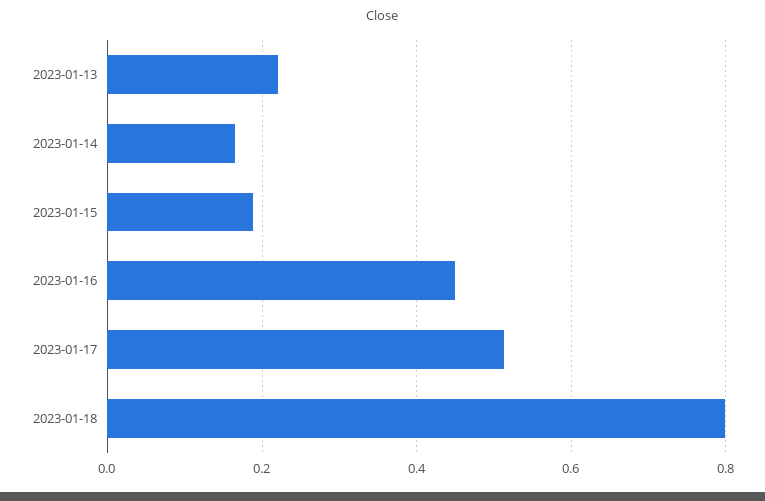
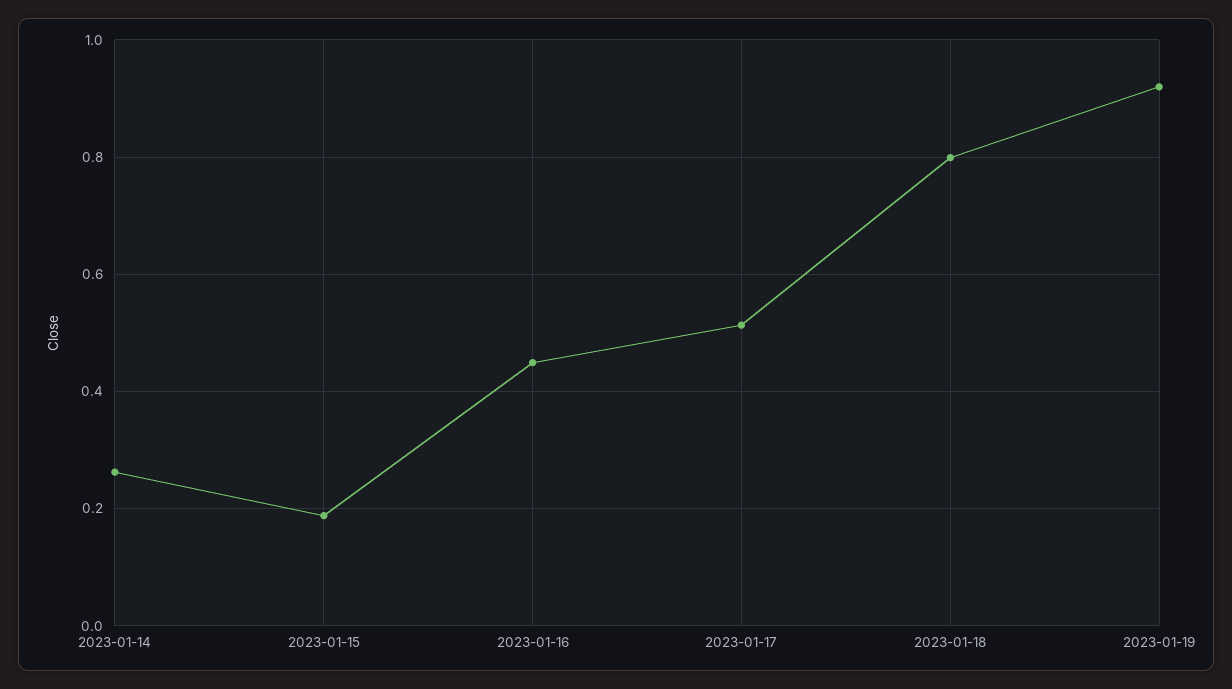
2023-01-13: 0.22 -> none
2023-01-14: 0.16 -> 0.26
2023-01-19: none -> 0.92

